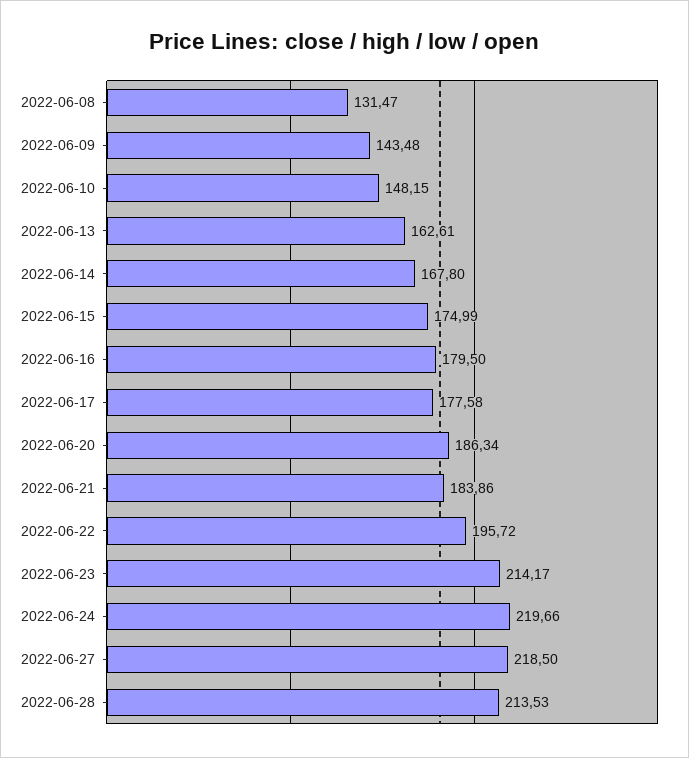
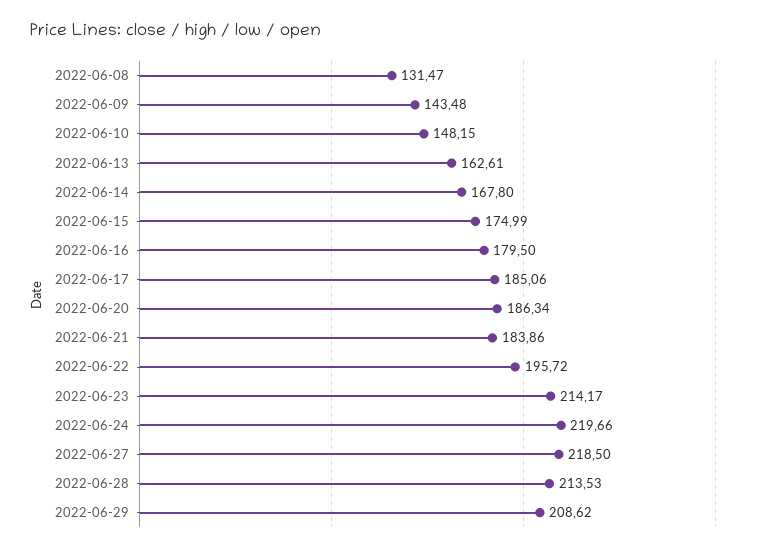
2022-06-17: 177.58 -> 185.06
2022-06-29: none -> 208.62

